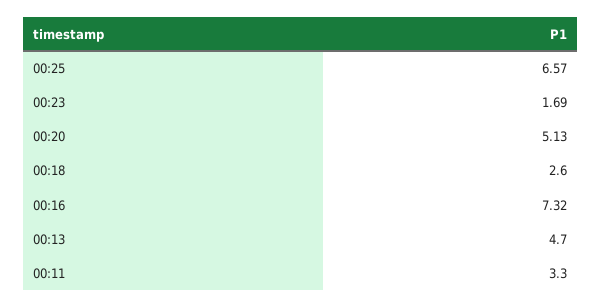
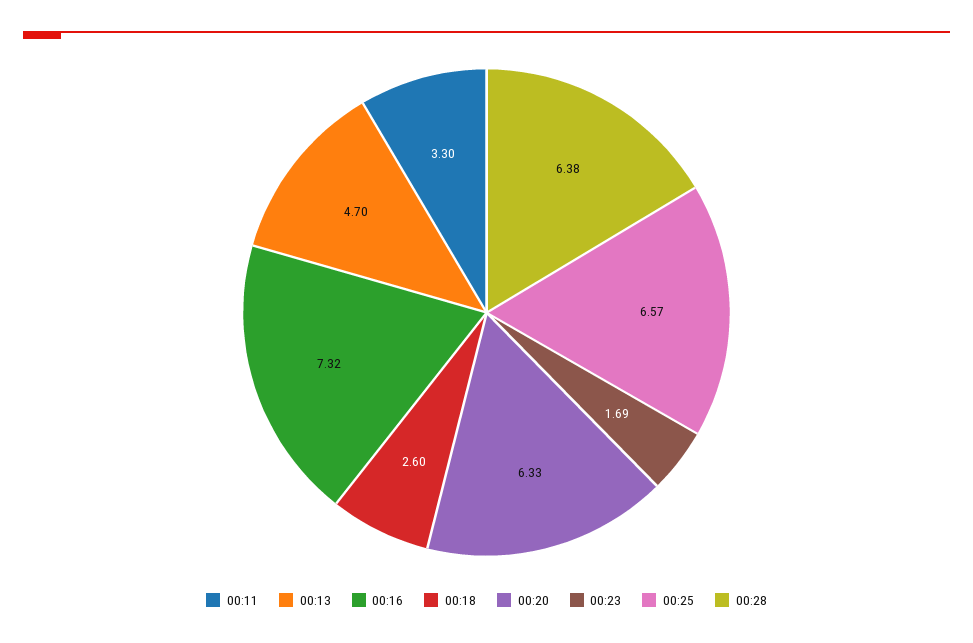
00:20: 5.13 -> 6.33
00:28: none -> 6.38

